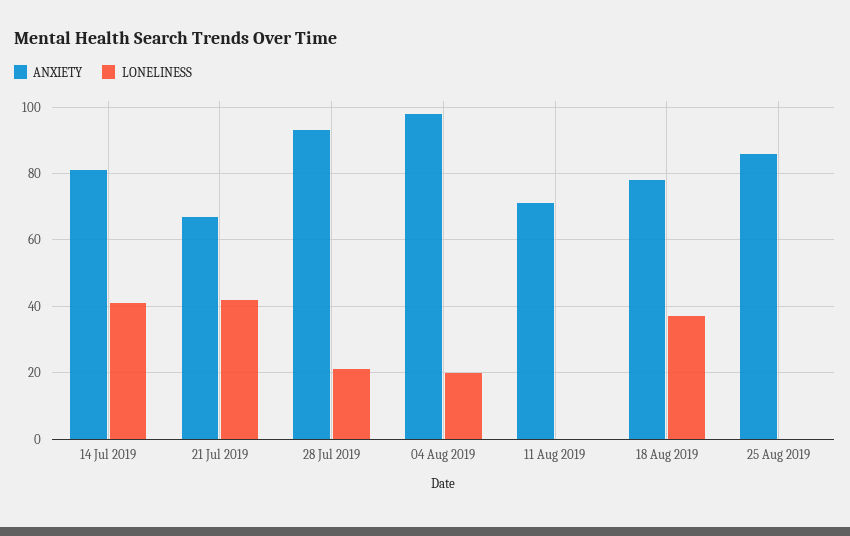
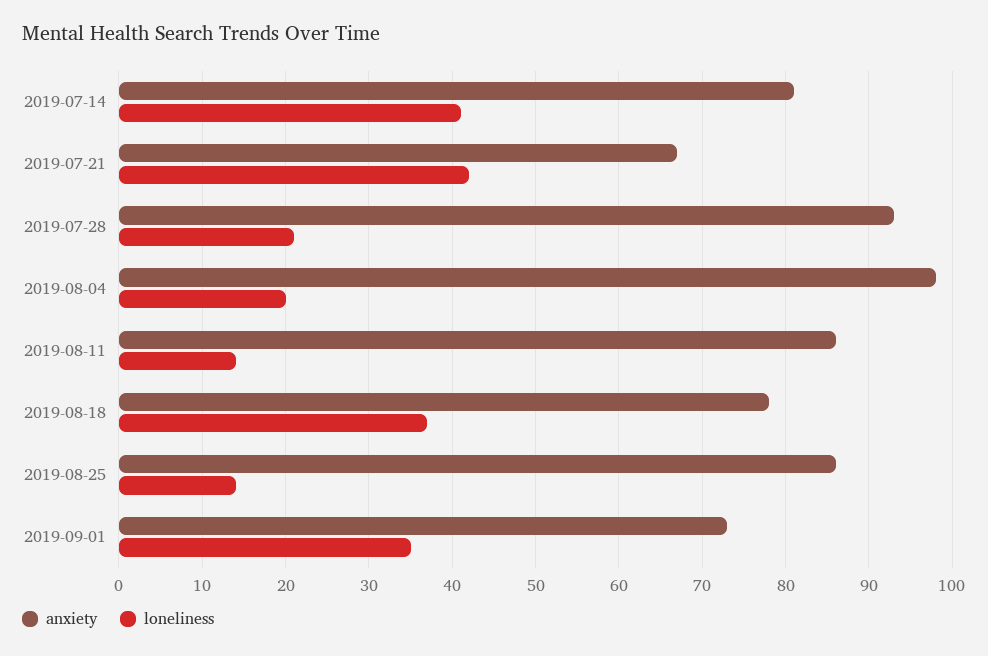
ANXIETY, 11 Aug 2019: 70 -> 86
LONELINESS, 11 Aug 2019: 0 -> 14
LONELINESS, 25 Aug 2019: 0 -> 14
ANXIETY, 2019-09-01: none -> 73
LONELINESS, 2019-09-01: none -> 35

